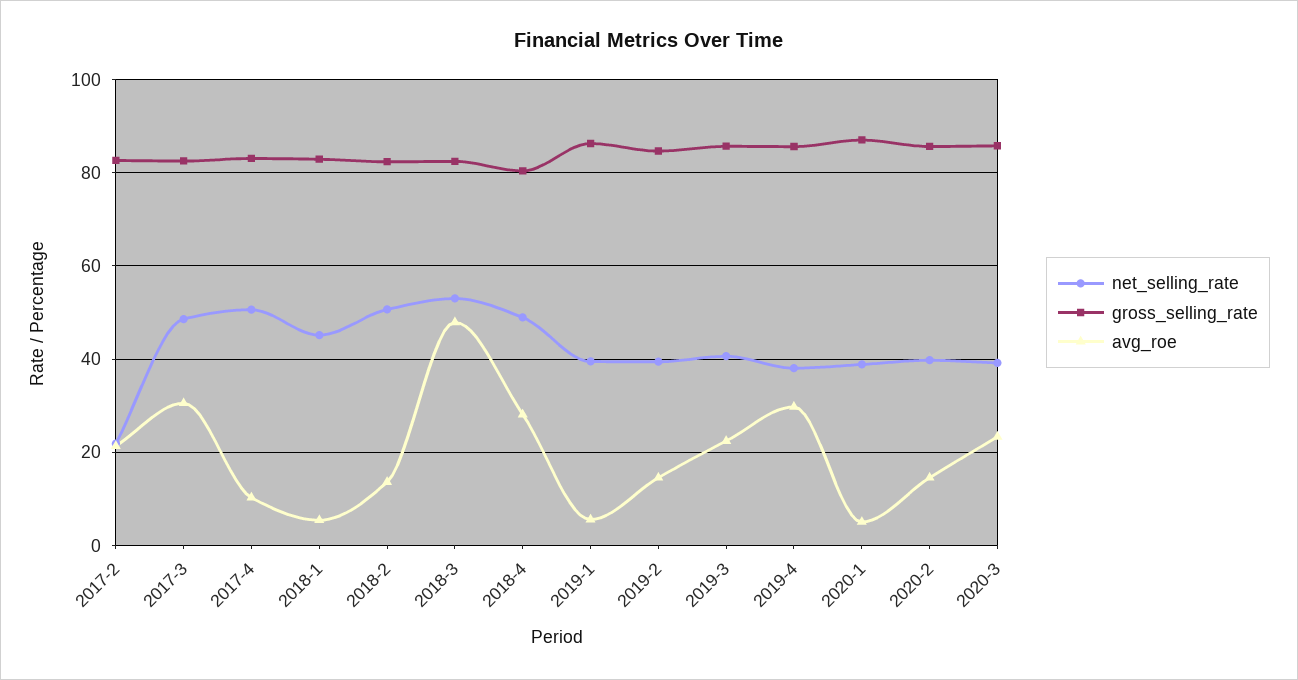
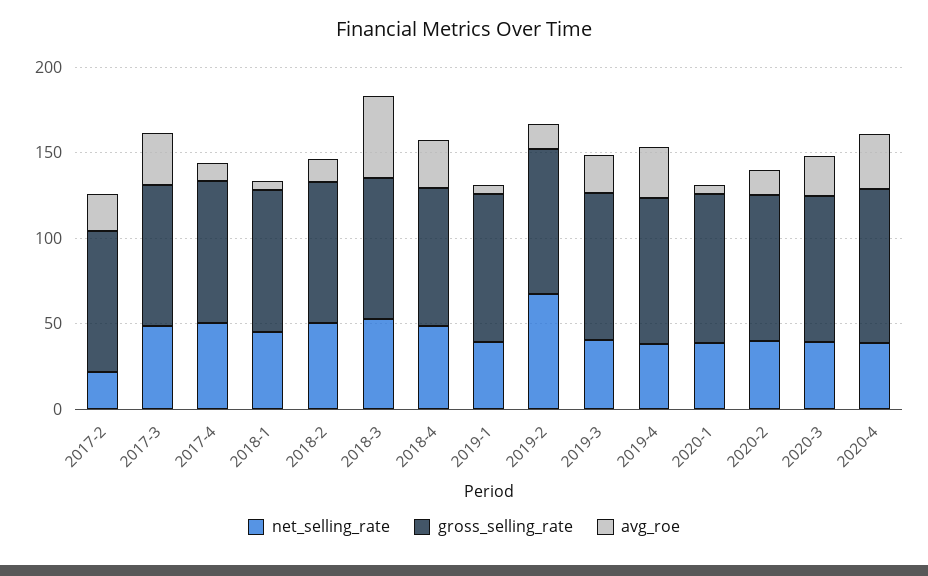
net_selling_rate, 2019-2: 40 -> 70
net_selling_rate, 2020-4: none -> 40
gross_selling_rate, 2020-4: none -> 90
avg_roe, 2020-4: none -> 30

